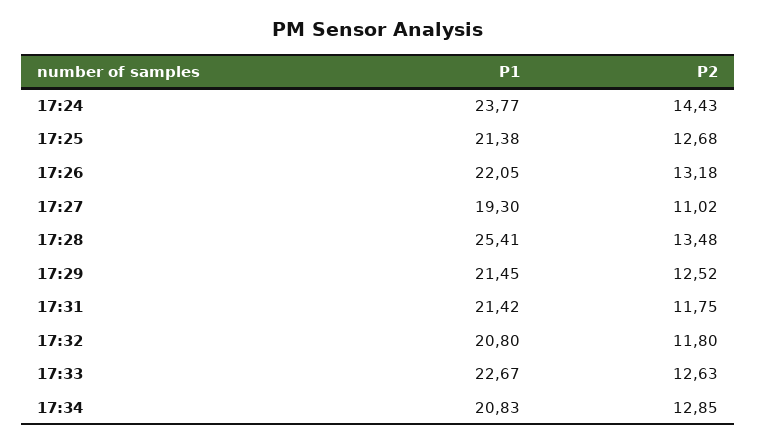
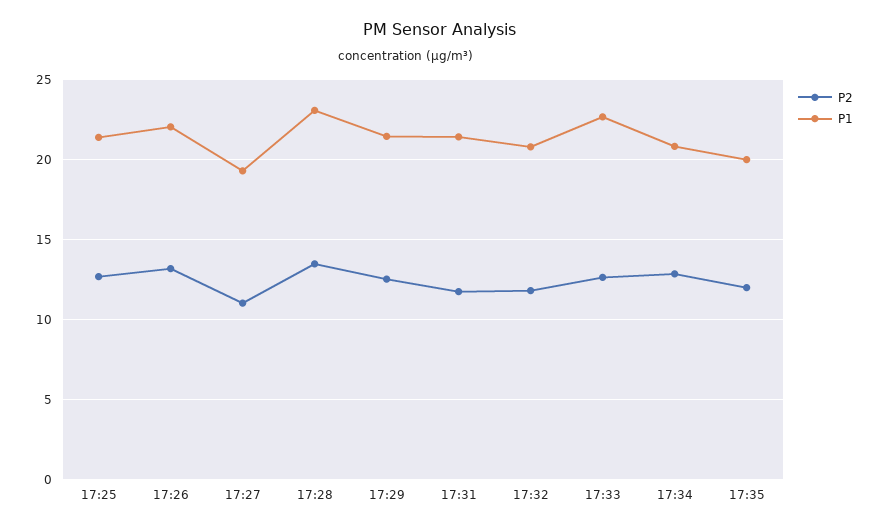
P1, 17:24: 23.77 -> none
P2, 17:24: 14.43 -> none
P1, 17:28: 25.41 -> 23
P2, 17:35: none -> 12
P1, 17:35: none -> 20

